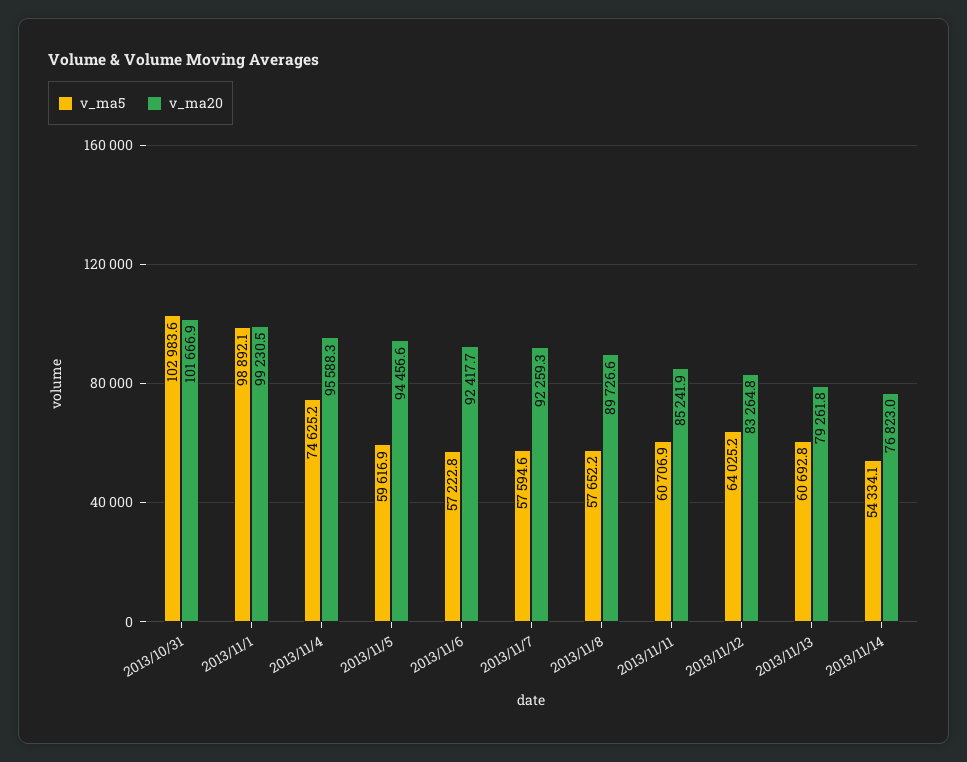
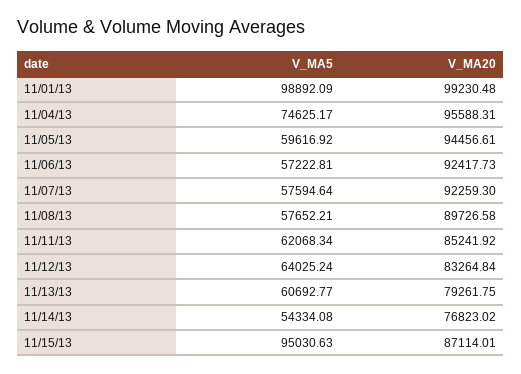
v_ma5, 2013/10/31: 102983.6 -> none
v_ma20, 2013/10/31: 101666.9 -> none
v_ma5, 2013/11/11: 60706.9 -> 62068.34
v_ma5, 11/15/13: none -> 95030.63
v_ma20, 11/15/13: none -> 87114.01

